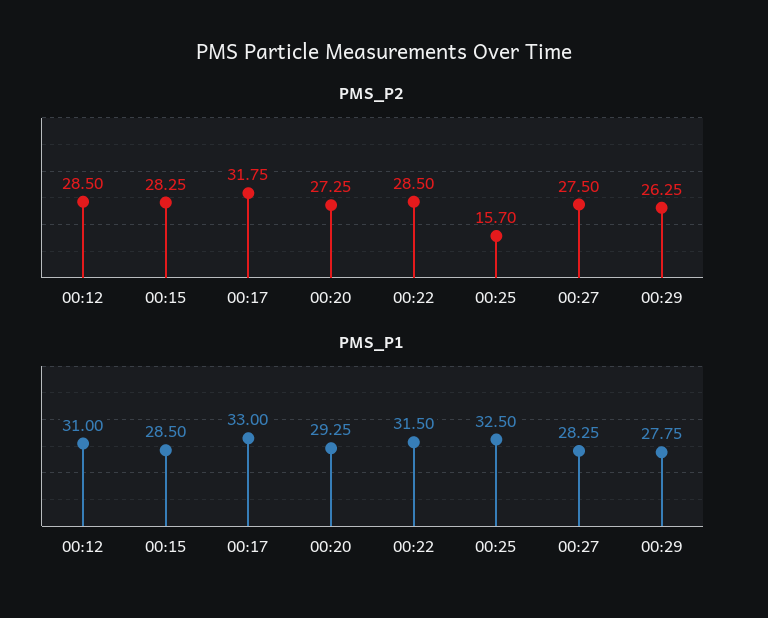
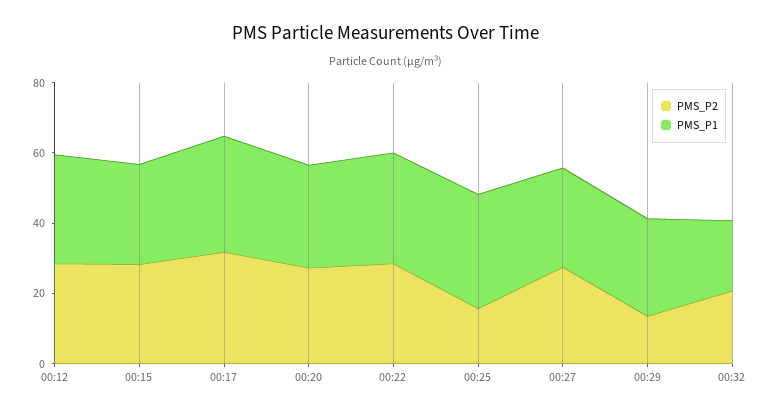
PMS_P2, 00:29: 26.25 -> 15
PMS_P2, 00:32: none -> 20
PMS_P1, 00:32: none -> 20

